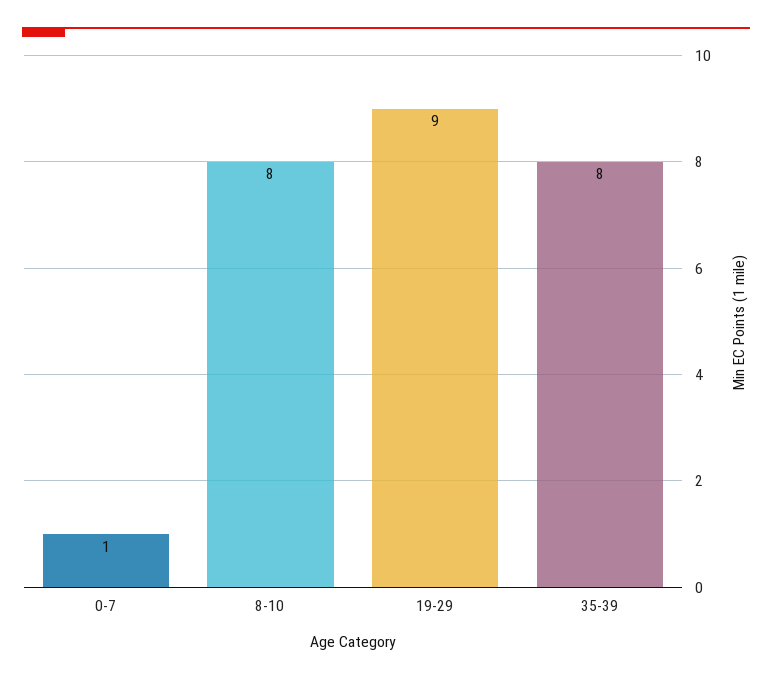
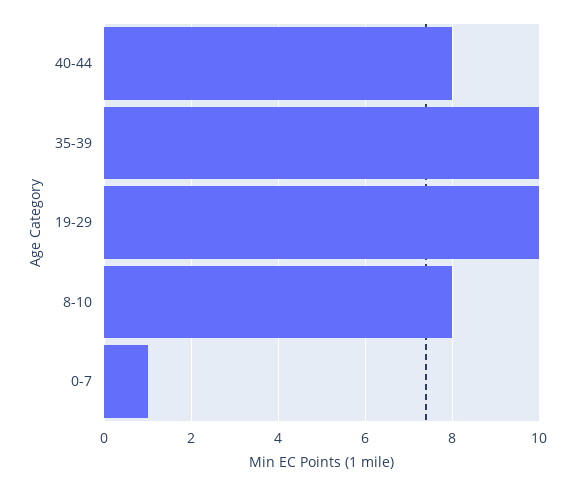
19-29: 9 -> 10
35-39: 8 -> 10
40-44: none -> 8

